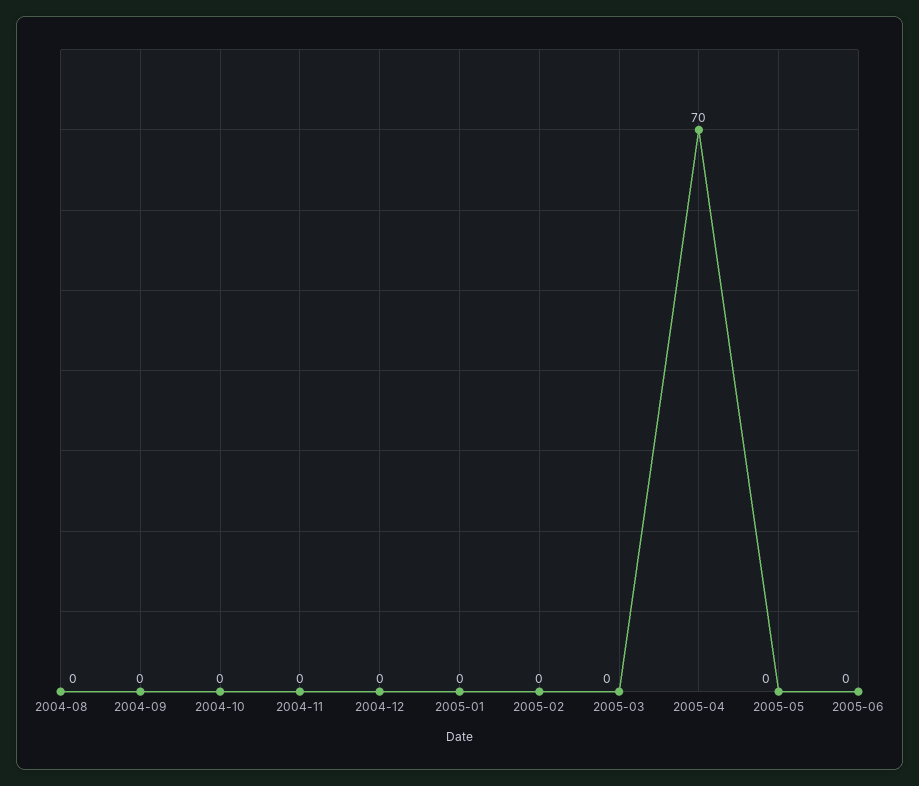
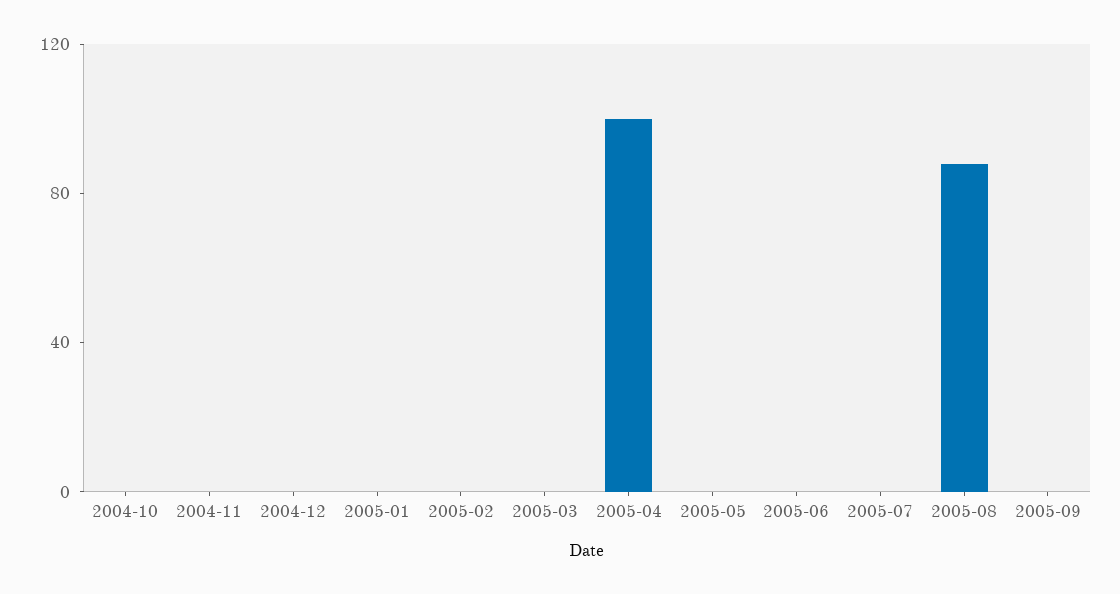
2004-08: 0 -> none
2004-09: 0 -> none
2005-04: 70 -> 100
2005-07: none -> 0
2005-08: none -> 90
2005-09: none -> 0

